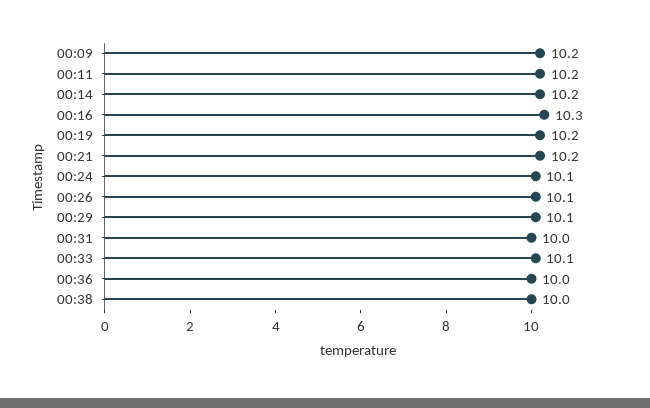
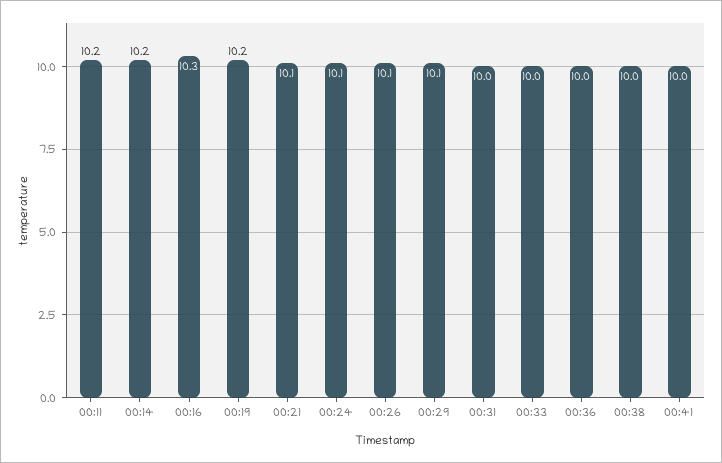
00:09: 10.2 -> none
00:21: 10.2 -> 10.1
00:33: 10.1 -> 10
00:41: none -> 10

